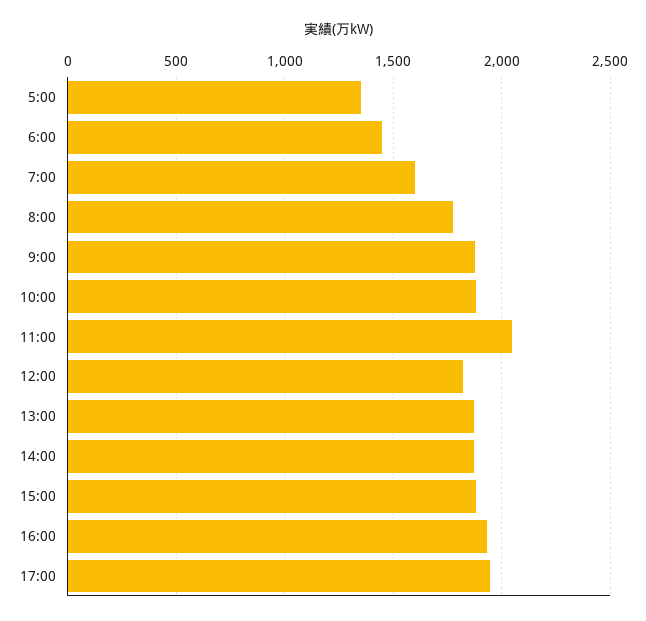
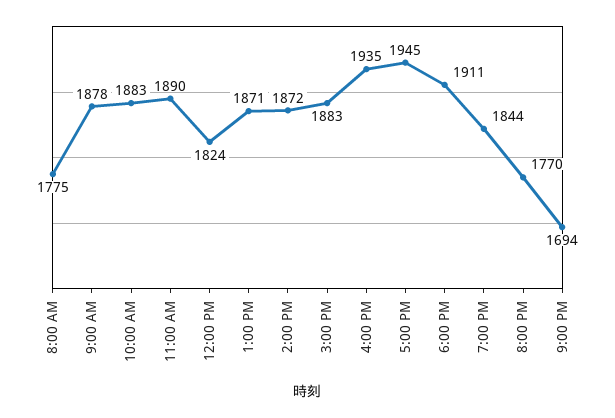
5:00: 1350 -> none
6:00: 1450 -> none
7:00: 1600 -> none
11:00: 2050 -> 1890
6:00 PM: none -> 1911
7:00 PM: none -> 1844
8:00 PM: none -> 1770
9:00 PM: none -> 1694

